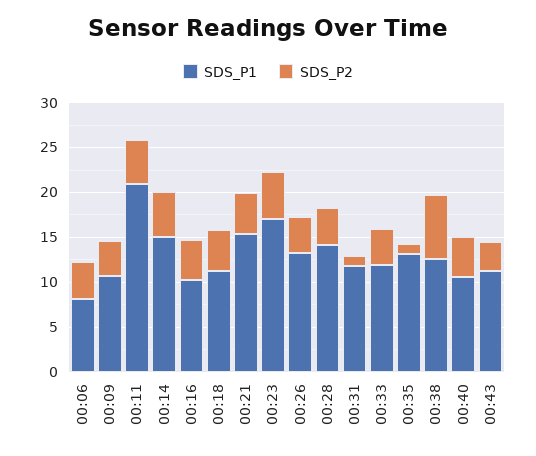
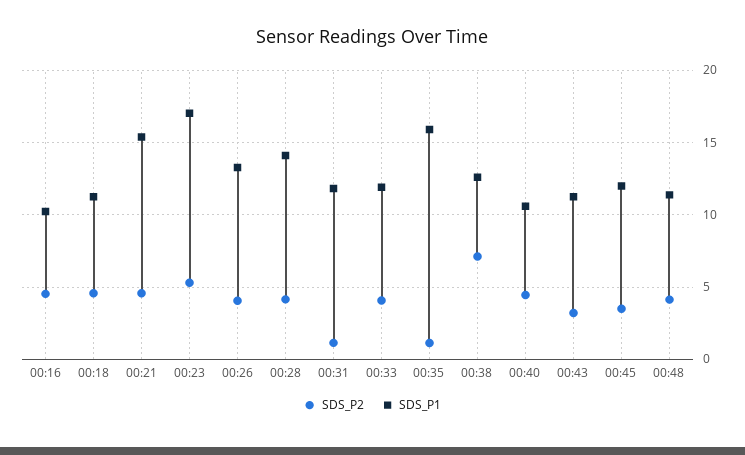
SDS_P1, 00:06: 8 -> none
SDS_P2, 00:06: 4 -> none
SDS_P1, 00:09: 11 -> none
SDS_P2, 00:09: 4 -> none
SDS_P1, 00:11: 21 -> none
SDS_P2, 00:11: 5 -> none
SDS_P1, 00:14: 15 -> none
SDS_P2, 00:14: 5 -> none
SDS_P1, 00:35: 13 -> 16
SDS_P2, 00:45: none -> 3.5
SDS_P1, 00:45: none -> 12
SDS_P2, 00:48: none -> 4
SDS_P1, 00:48: none -> 11.5

